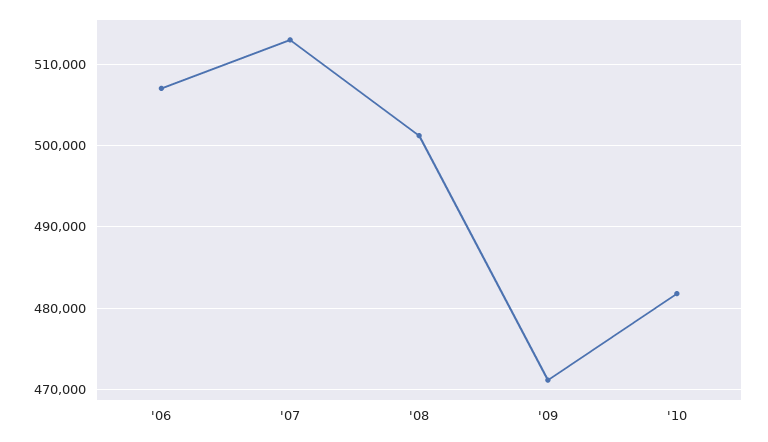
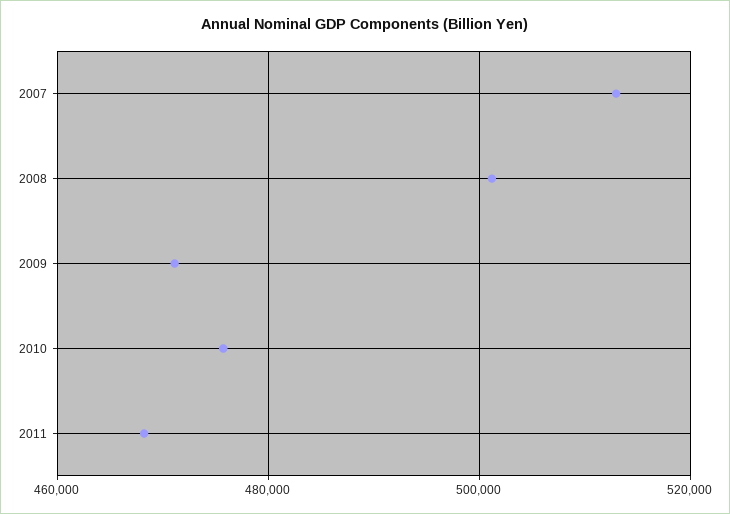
'06: 507000 -> none
'10: 482000 -> 476000
2011: none -> 468000

